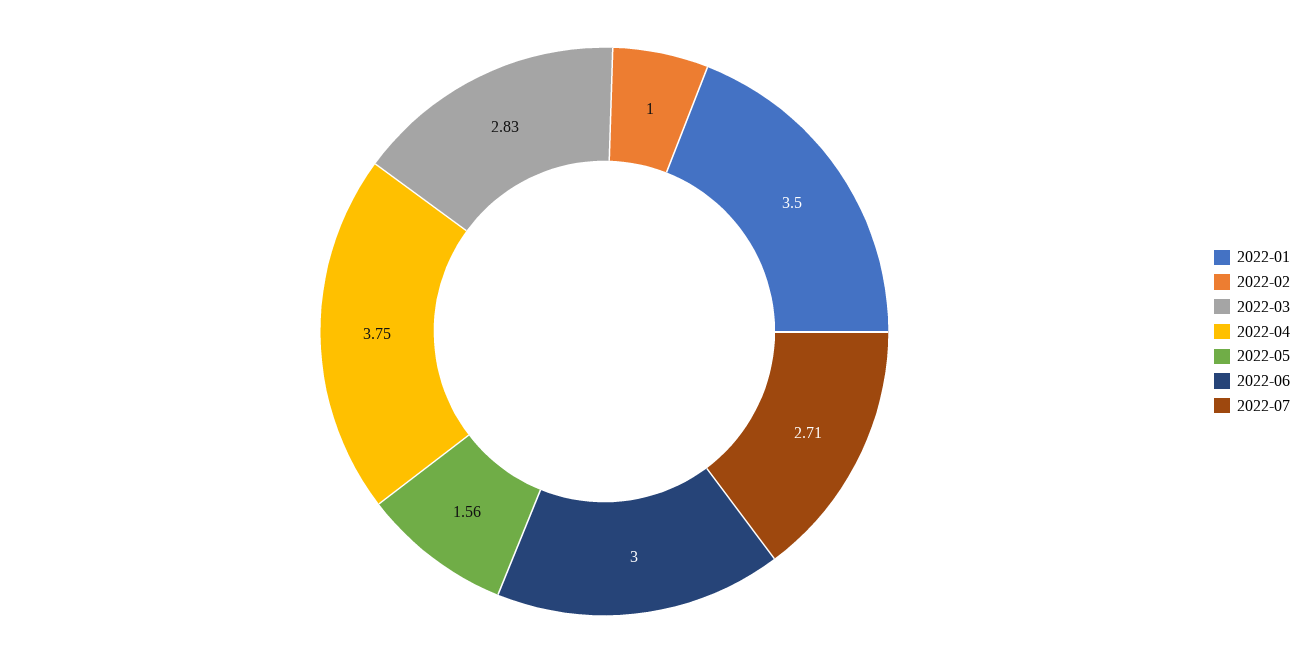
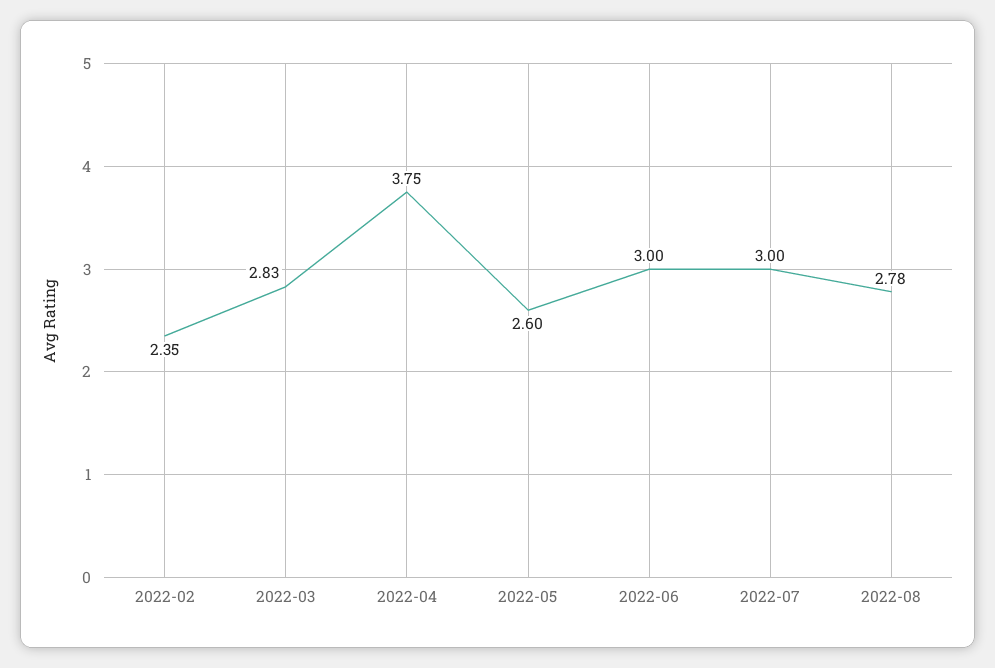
2022-01: 3.5 -> none
2022-02: 1 -> 2.35
2022-05: 1.56 -> 2.6
2022-07: 2.71 -> 3
2022-08: none -> 2.78

